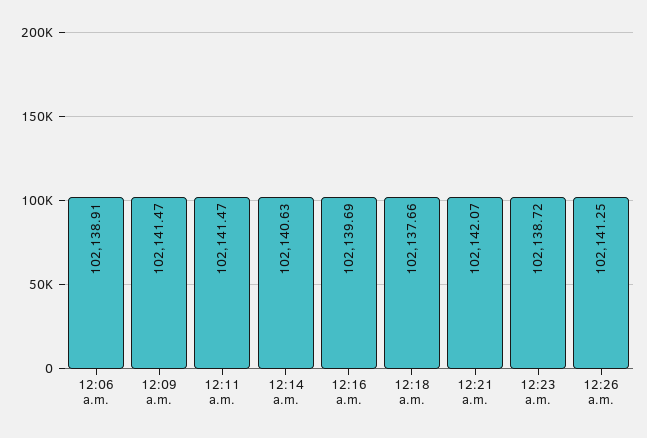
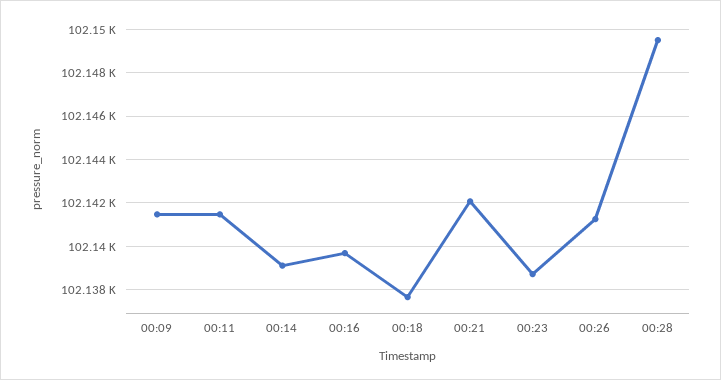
12:06 a.m.: 102138.91 -> none
12:14 a.m.: 102140.63 -> 102139
00:28: none -> 102149.5

